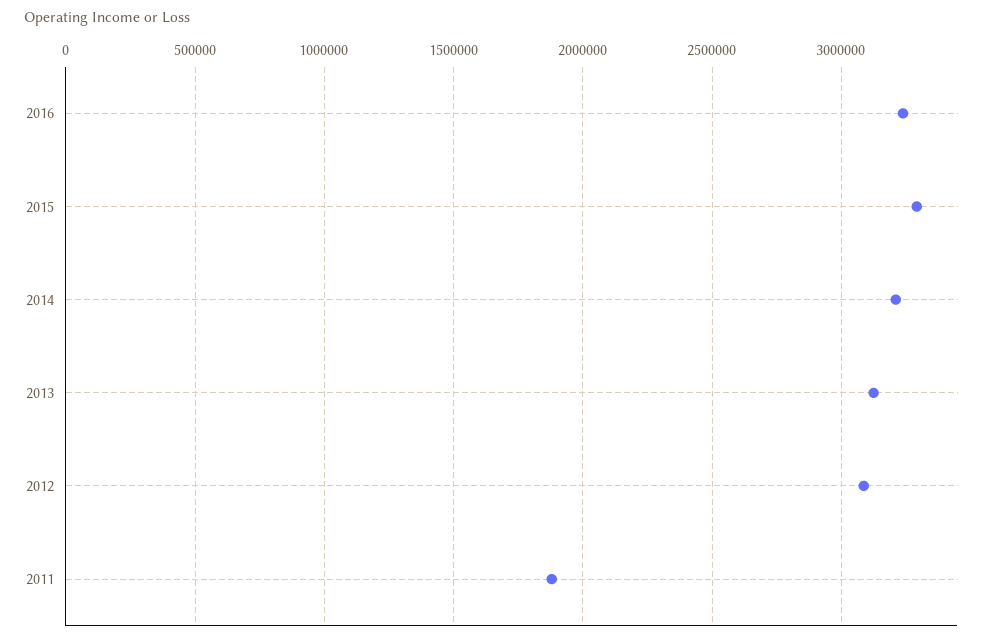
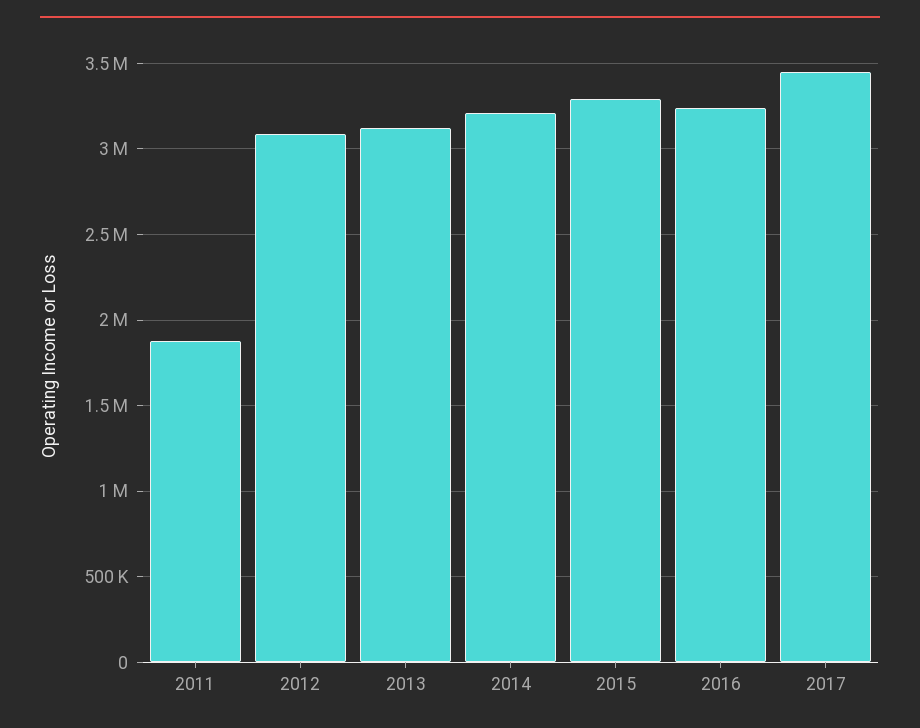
2017: none -> 3450000

